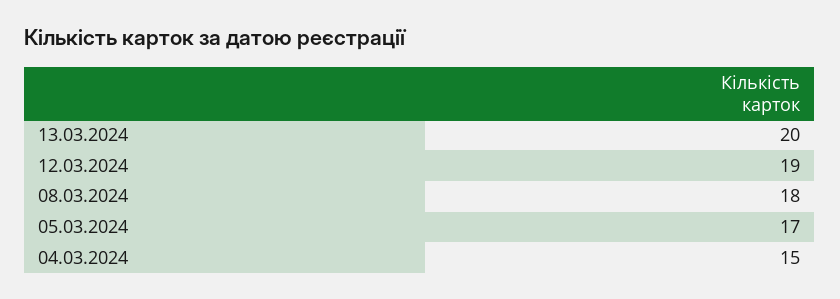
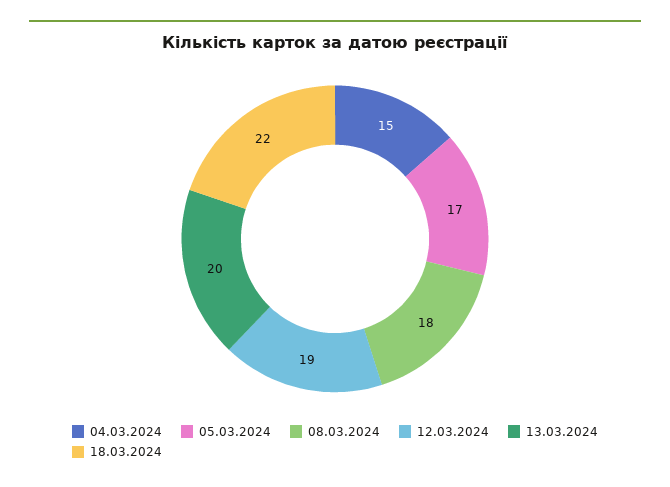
18.03.2024: none -> 22

